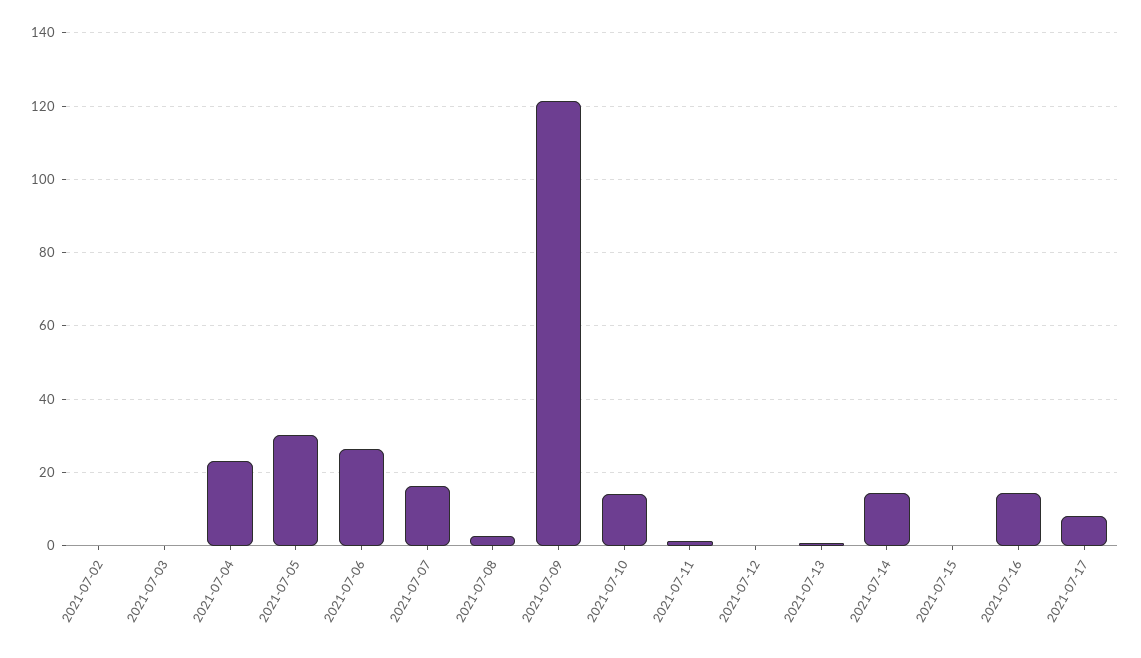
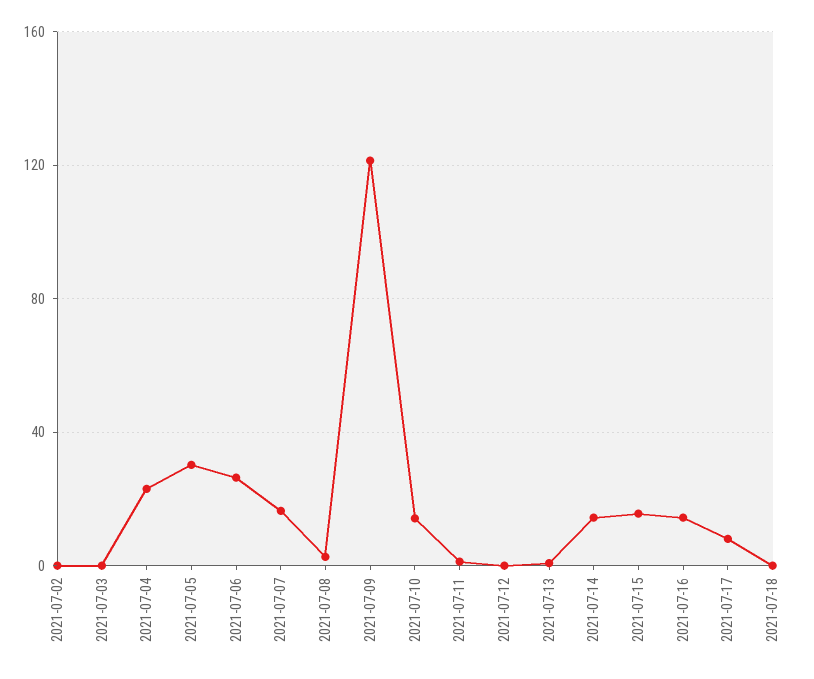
2021-07-15: 0 -> 15
2021-07-18: none -> 0

